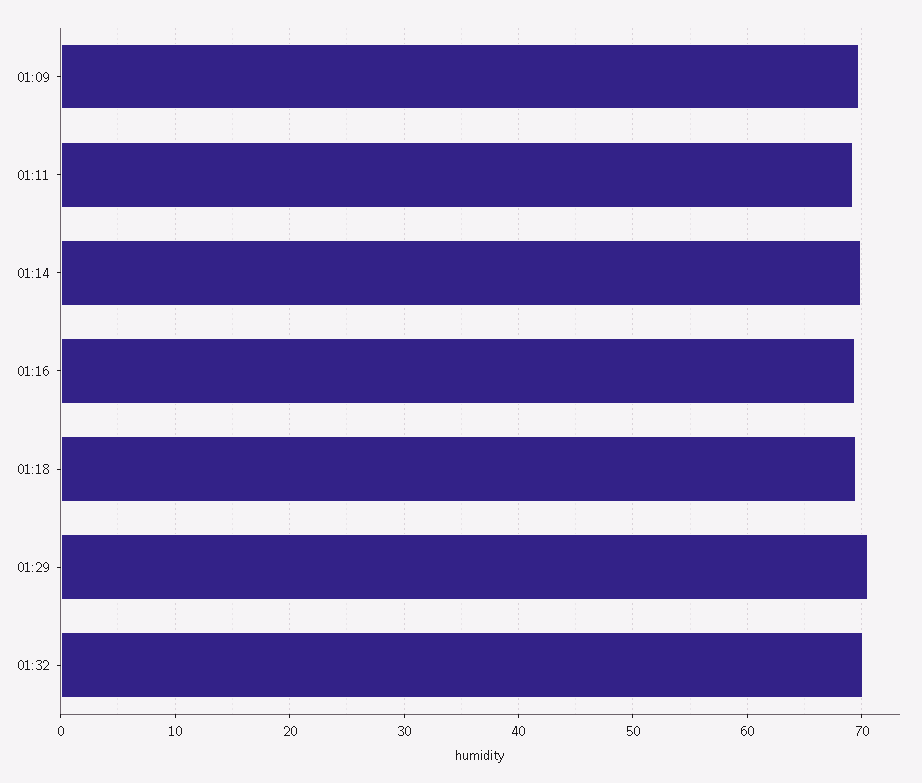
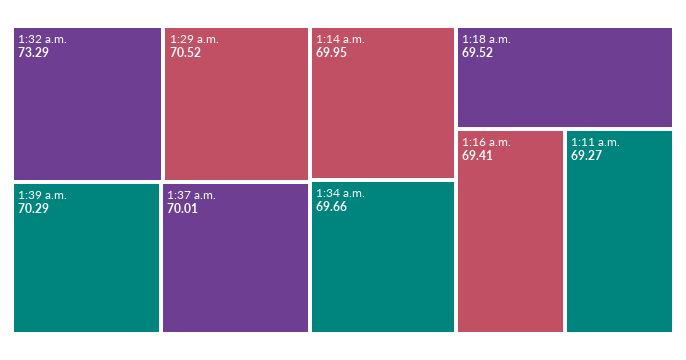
01:09: 70 -> none
01:32: 70 -> 73.29
1:39 a.m.: none -> 70.29
1:37 a.m.: none -> 70.01
1:34 a.m.: none -> 69.66

